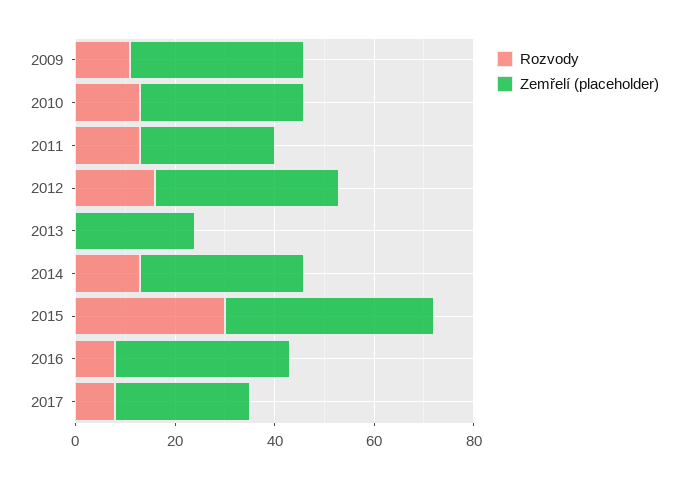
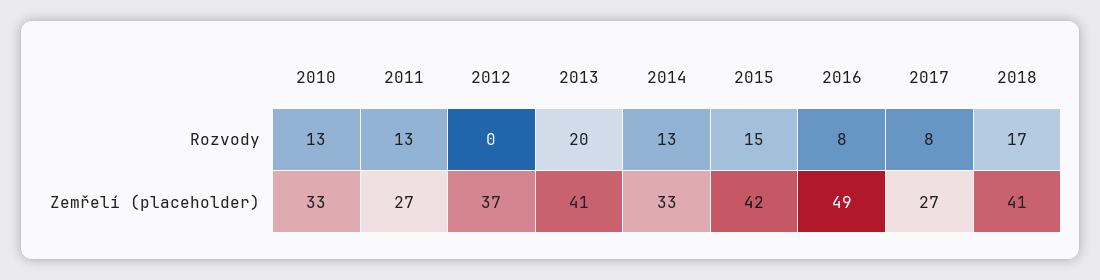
Rozvody, 2009: 10 -> none
Zemřelí (placeholder), 2009: 35 -> none
Rozvody, 2012: 15 -> 0
Rozvody, 2013: 0 -> 20
Zemřelí (placeholder), 2013: 25 -> 41
Rozvody, 2015: 30 -> 15
Zemřelí (placeholder), 2016: 35 -> 49
Rozvody, 2018: none -> 17
Zemřelí (placeholder), 2018: none -> 41

